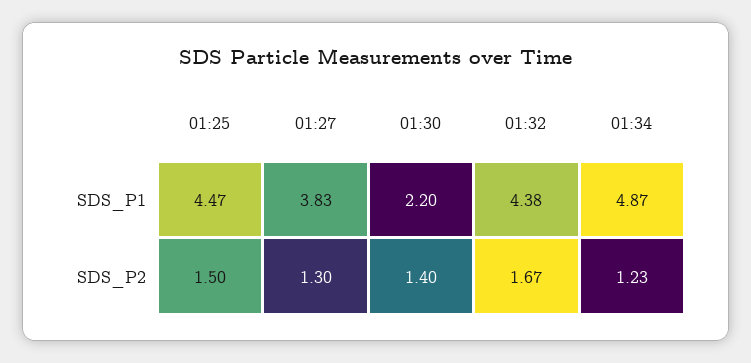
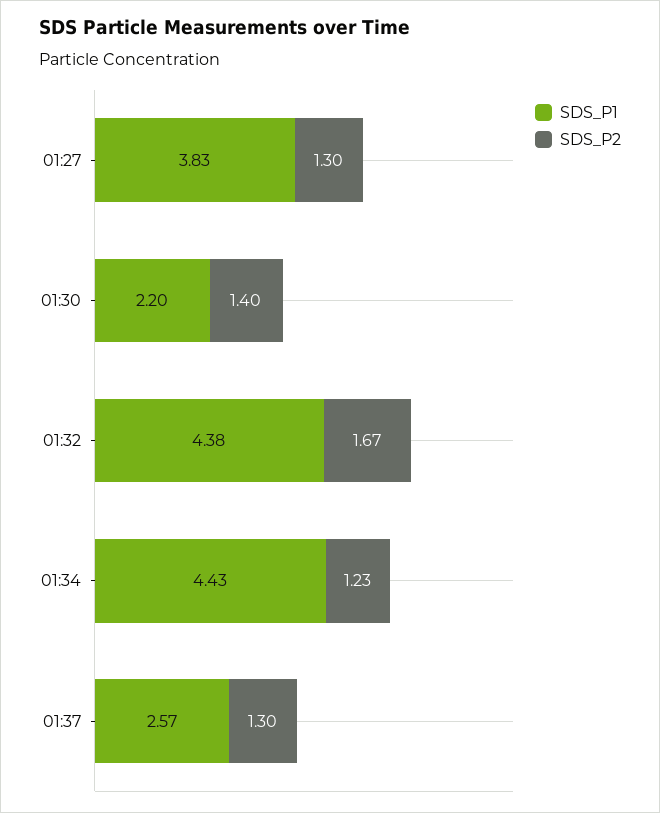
SDS_P1, 01:25: 4.47 -> none
SDS_P1, 01:34: 4.87 -> 4.43
SDS_P2, 01:25: 1.5 -> none
SDS_P1, 01:37: none -> 2.57
SDS_P2, 01:37: none -> 1.3

